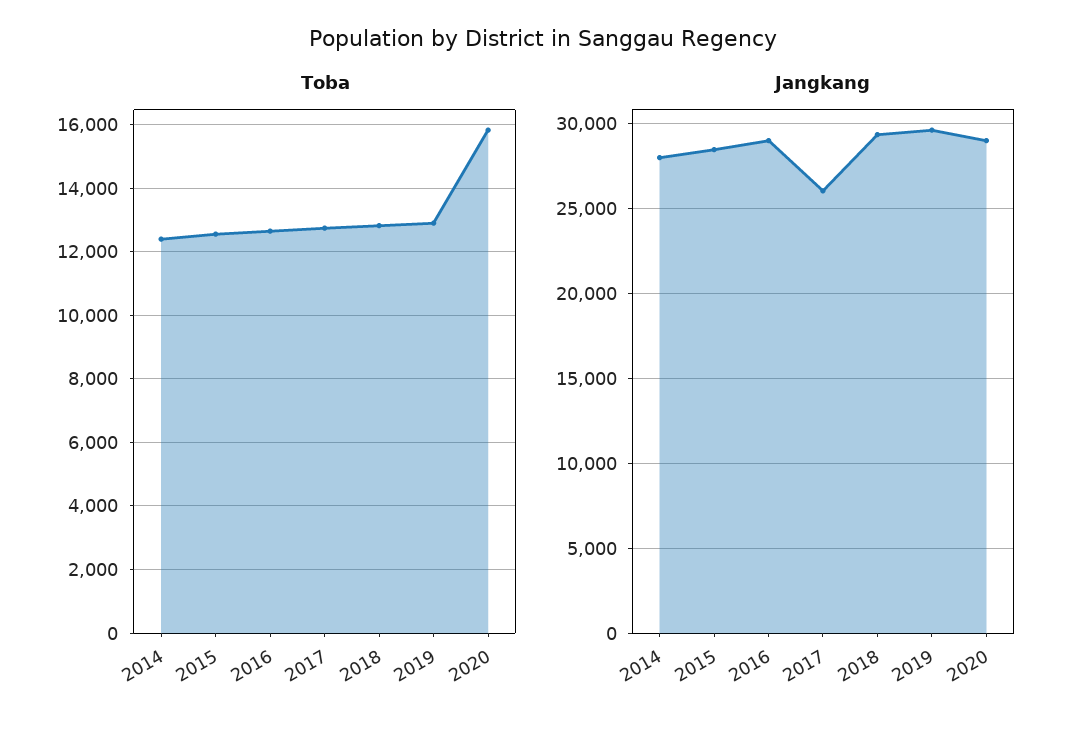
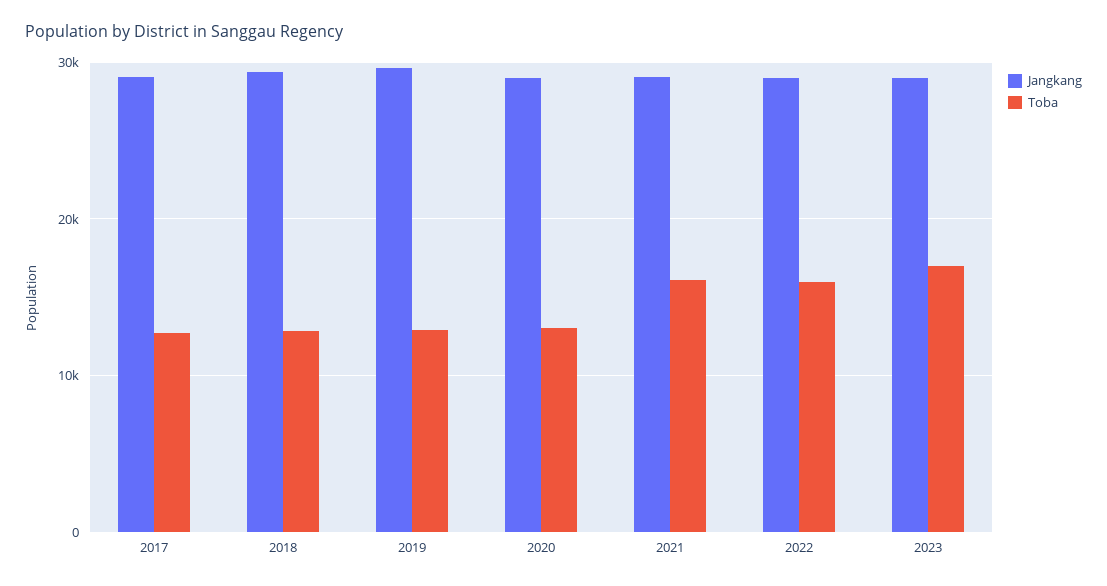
Toba, 2014: 12400 -> none
Toba, 2015: 12600 -> none
Toba, 2016: 12600 -> none
Toba, 2020: 15800 -> 13000
Jangkang, 2014: 28000 -> none
Jangkang, 2015: 28500 -> none
Jangkang, 2016: 29000 -> none
Jangkang, 2017: 26000 -> 29000
Jangkang, 2021: none -> 29000
Toba, 2021: none -> 16000
Jangkang, 2022: none -> 29000
Toba, 2022: none -> 16000
Jangkang, 2023: none -> 29000
Toba, 2023: none -> 17000

